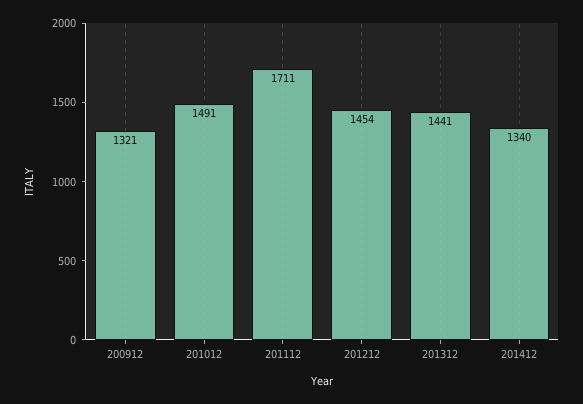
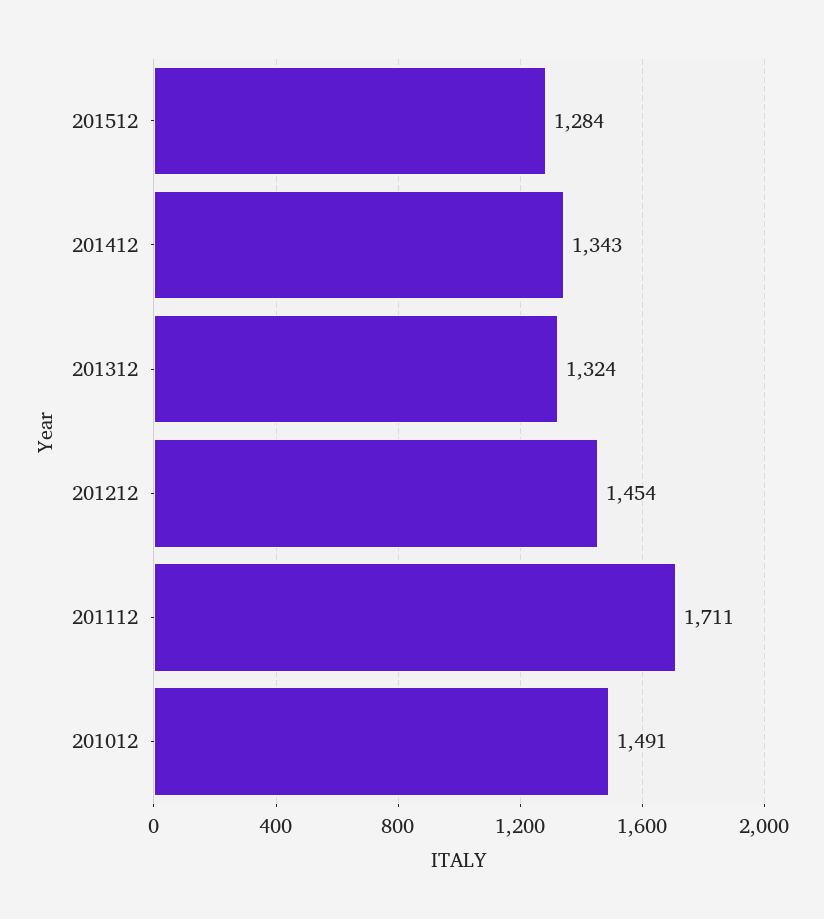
200912: 1321 -> none
201312: 1441 -> 1324
201412: 1340 -> 1343
201512: none -> 1284

